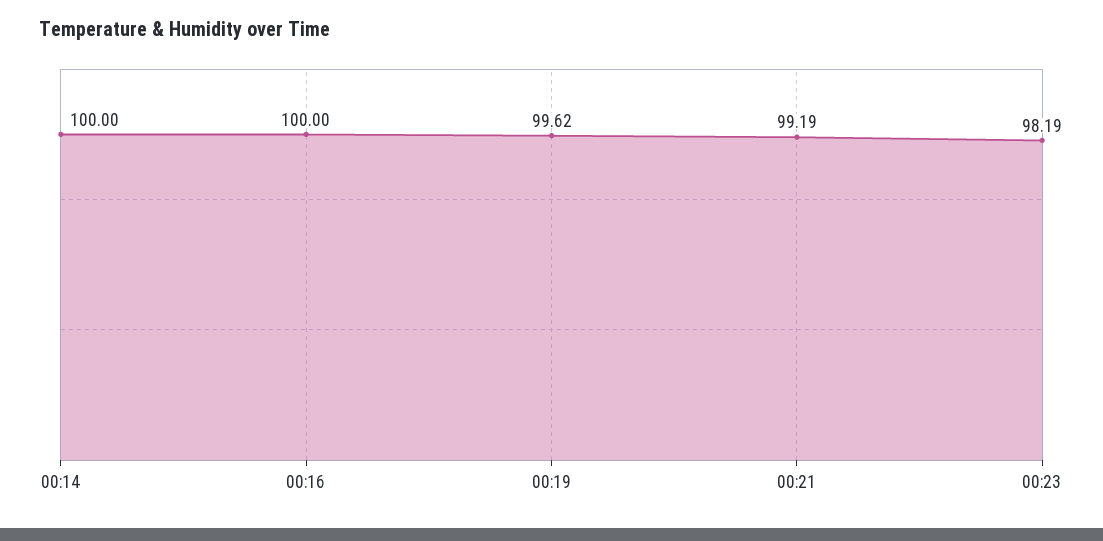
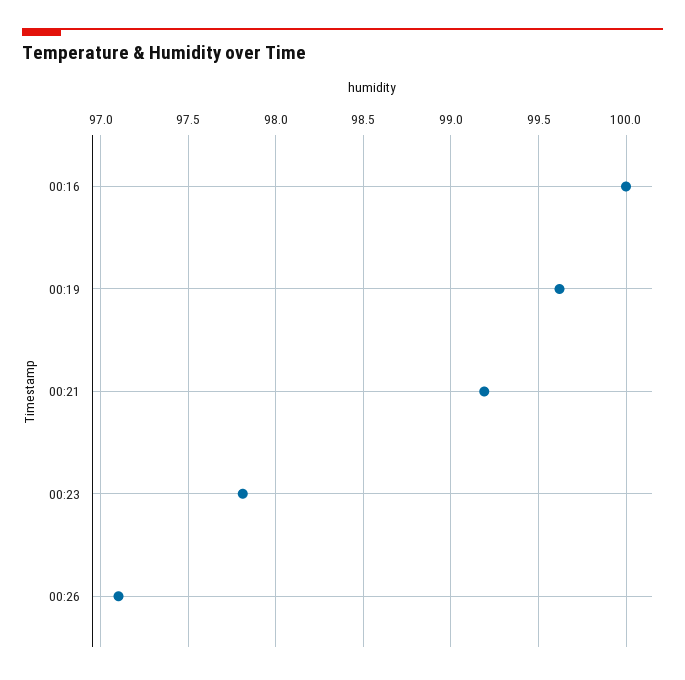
00:14: 100 -> none
00:23: 98.19 -> 97.8
00:26: none -> 97.1

